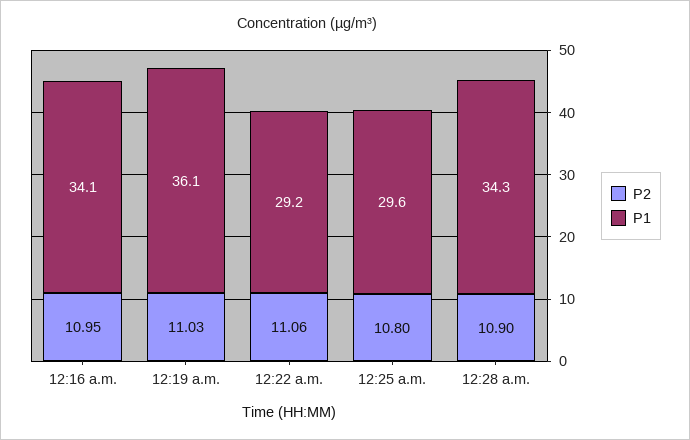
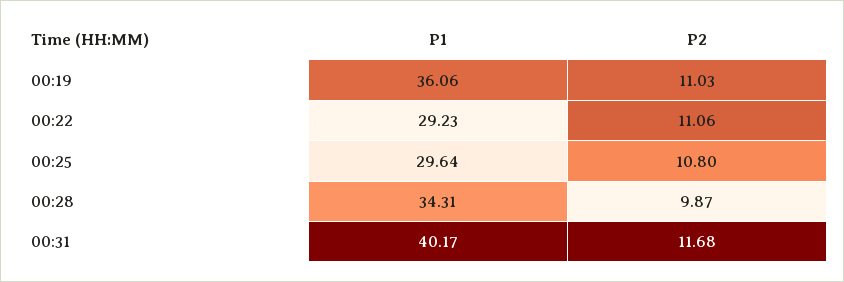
P2, 12:16 a.m.: 10.95 -> none
P1, 12:16 a.m.: 34.1 -> none
P2, 12:28 a.m.: 10.9 -> 9.87
P1, 00:31: none -> 40.17
P2, 00:31: none -> 11.68

